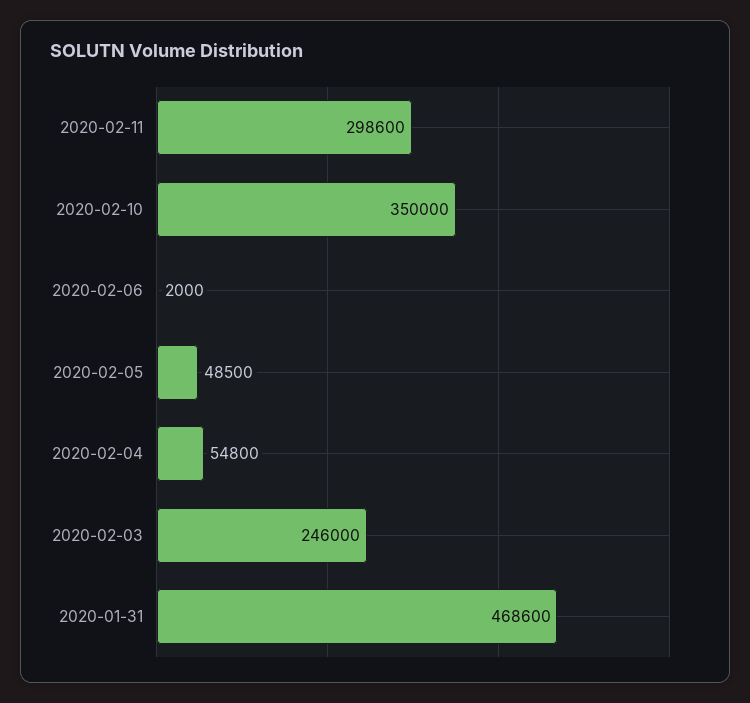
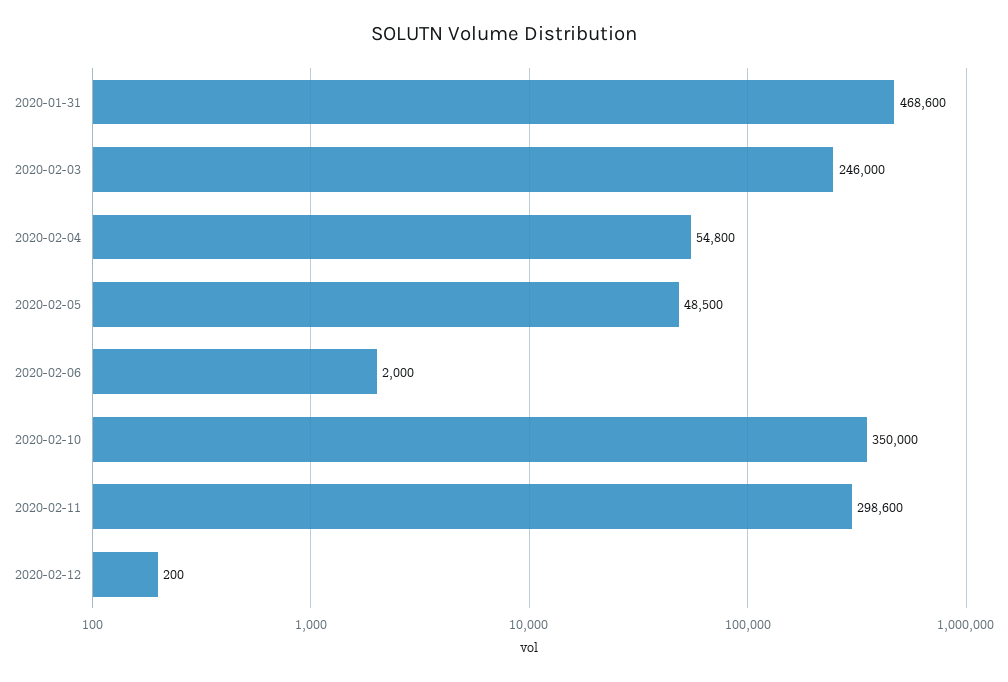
2020-02-12: none -> 200

